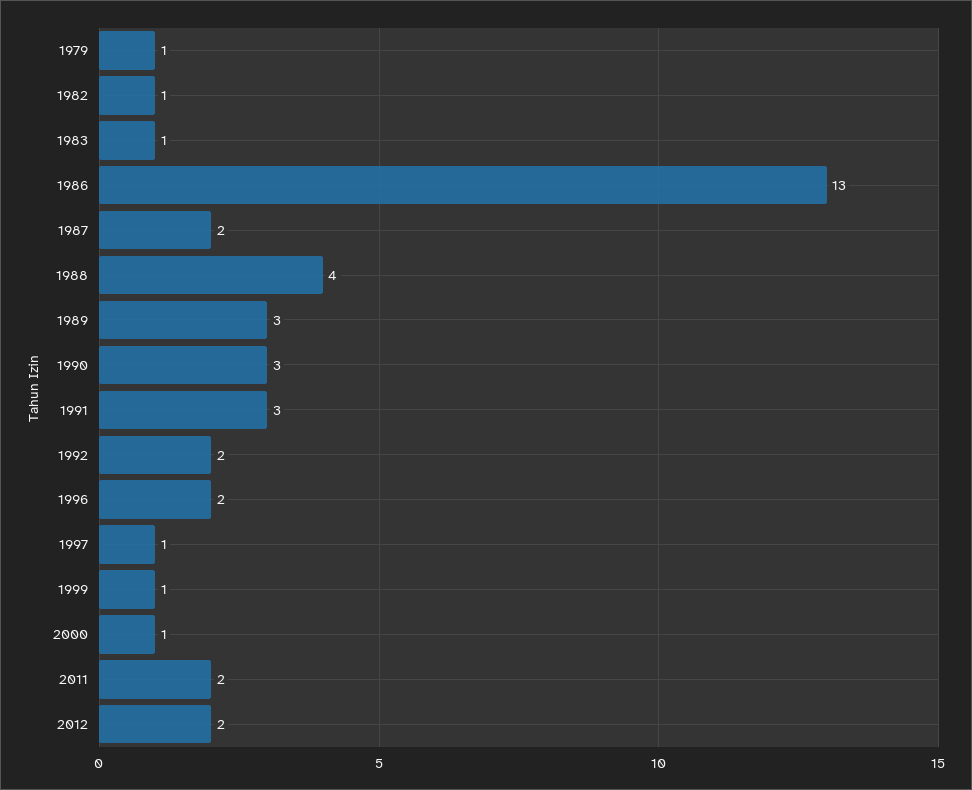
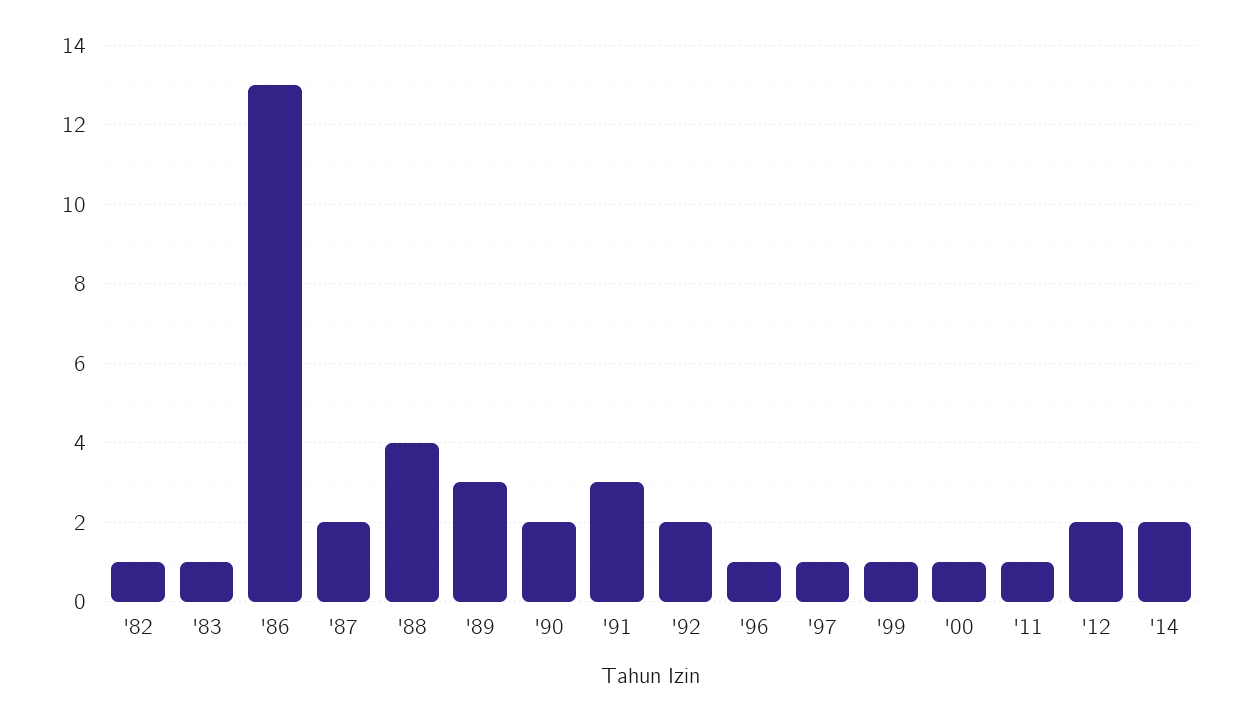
1979: 1 -> none
1990: 3 -> 2
1996: 2 -> 1
2011: 2 -> 1
'14: none -> 2

